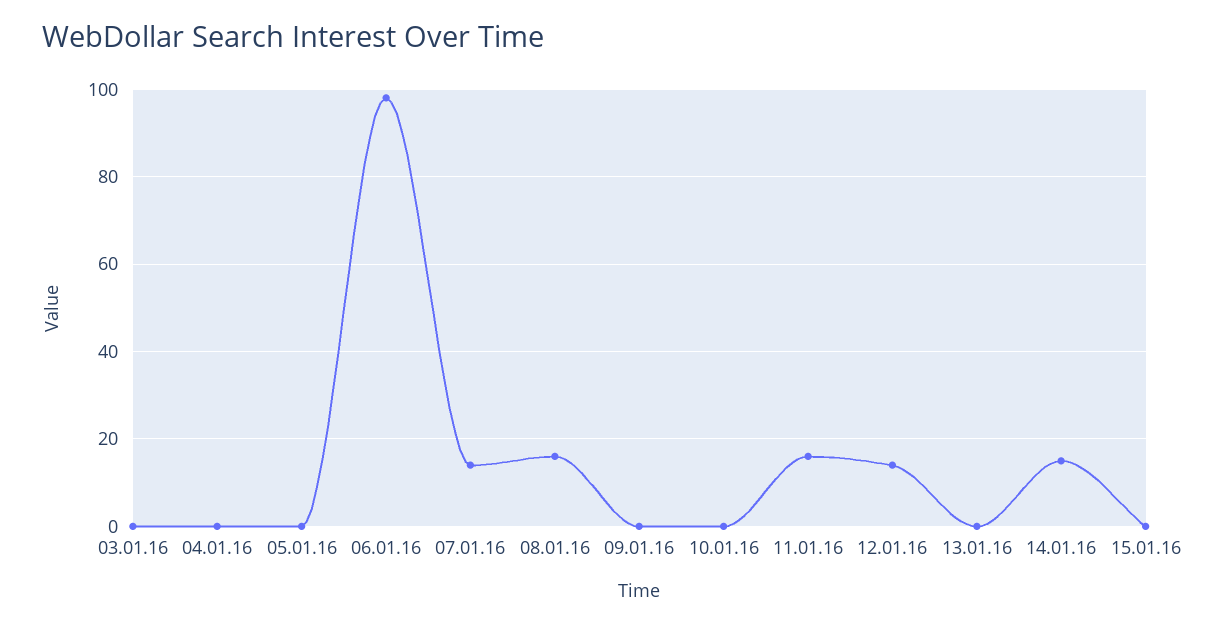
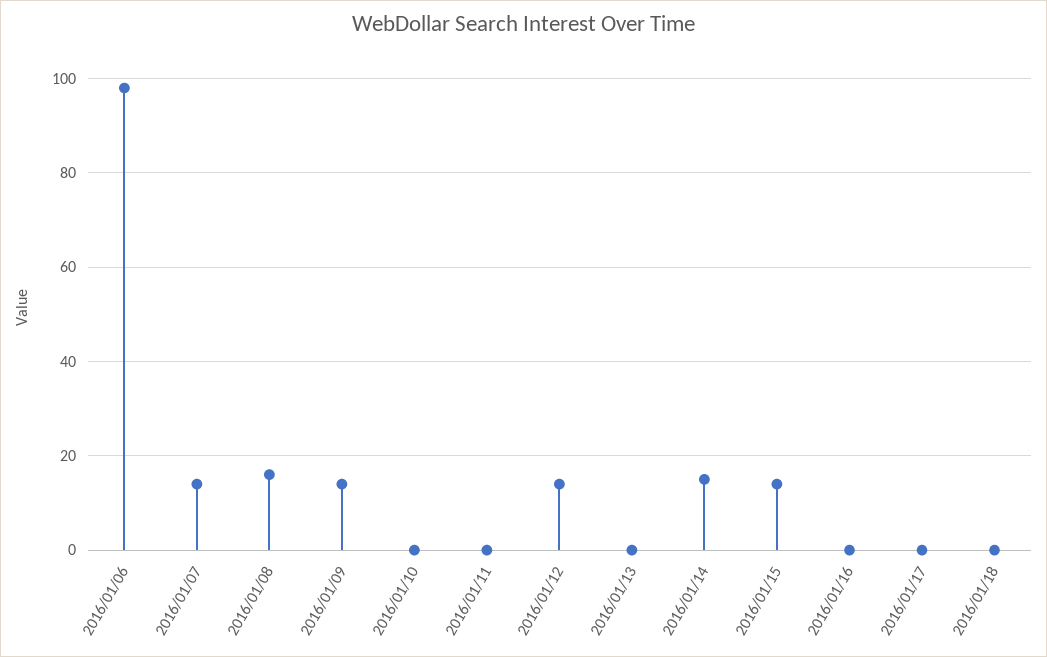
03.01.16: 0 -> none
04.01.16: 0 -> none
05.01.16: 0 -> none
09.01.16: 0 -> 15
11.01.16: 15 -> 0
15.01.16: 0 -> 15
2016/01/16: none -> 0
2016/01/17: none -> 0
2016/01/18: none -> 0

